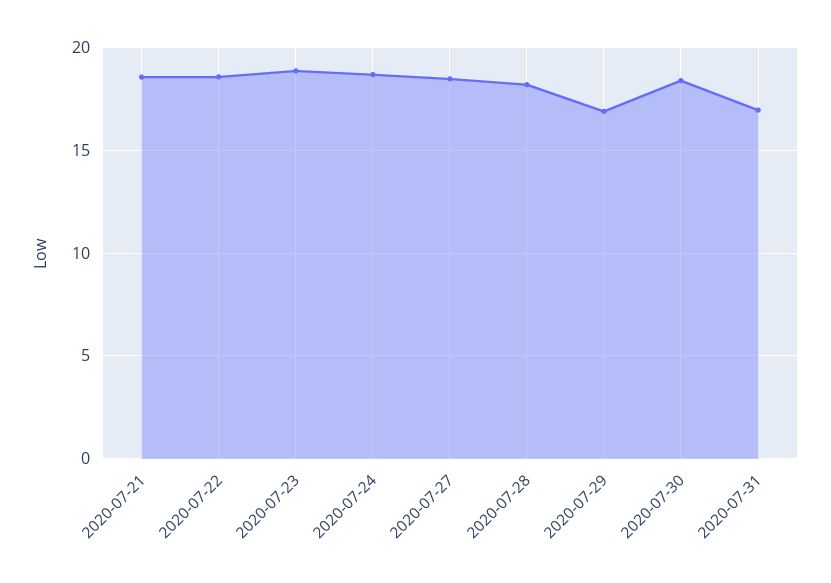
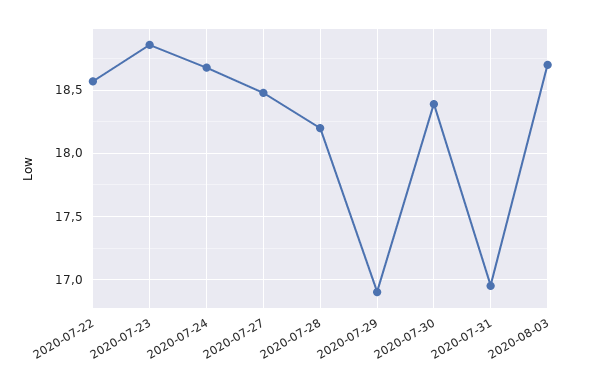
2020-07-21: 18.5 -> none
2020-08-03: none -> 18.7

